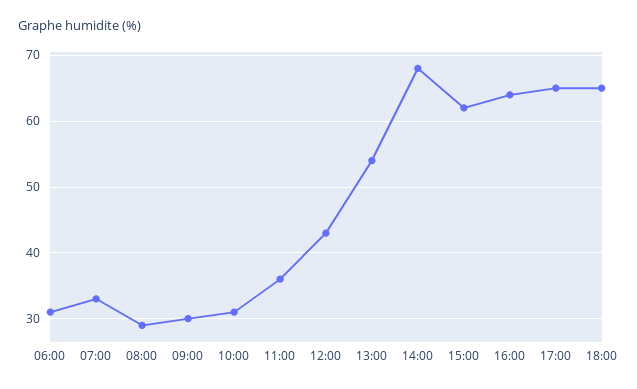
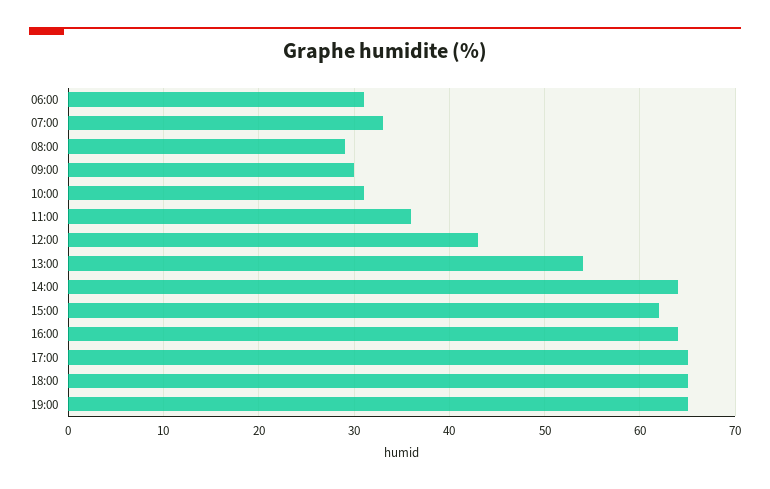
14:00: 68 -> 64
19:00: none -> 65

